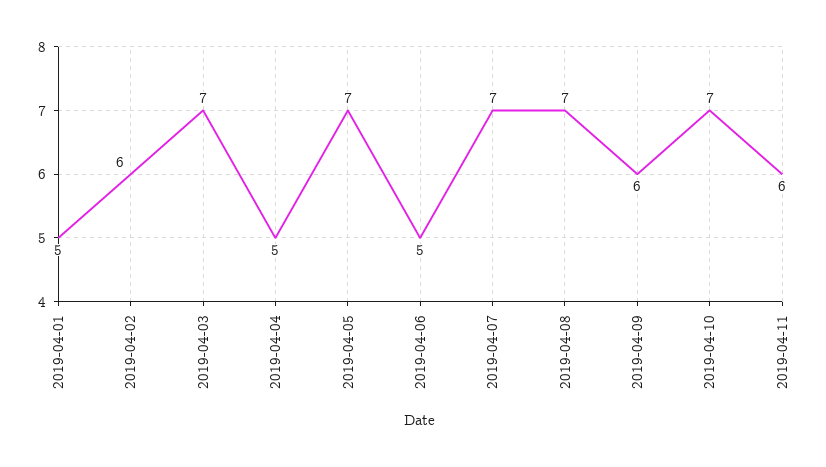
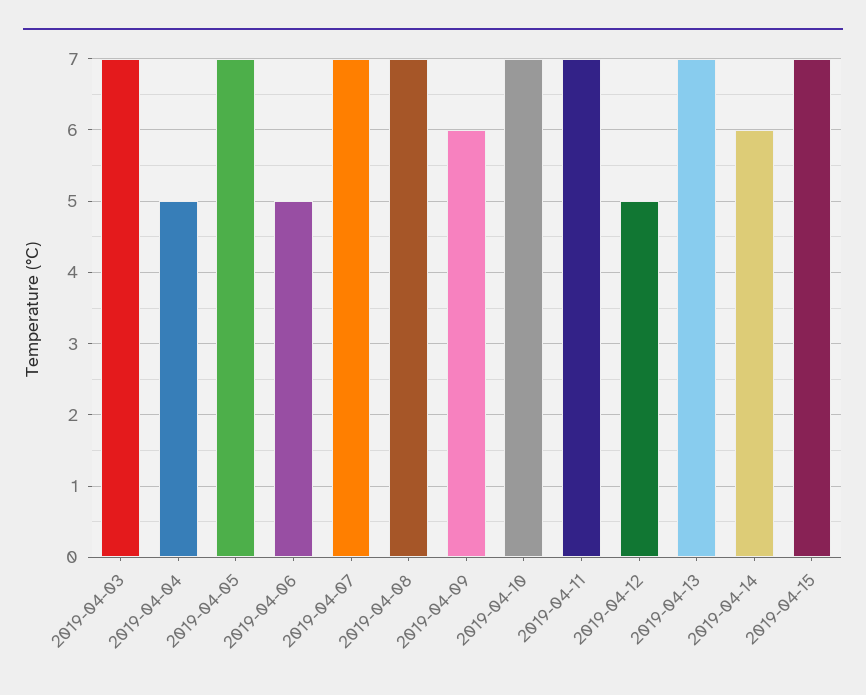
2019-04-01: 5 -> none
2019-04-02: 6 -> none
2019-04-11: 6 -> 7
2019-04-12: none -> 5
2019-04-13: none -> 7
2019-04-14: none -> 6
2019-04-15: none -> 7

